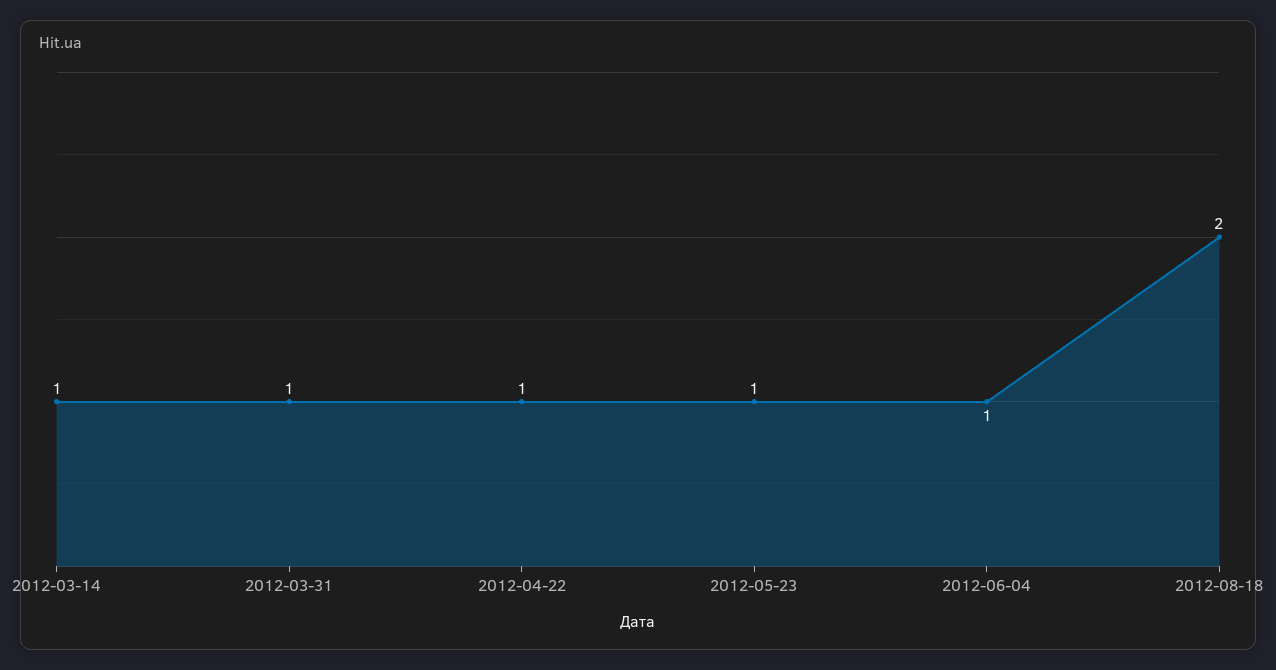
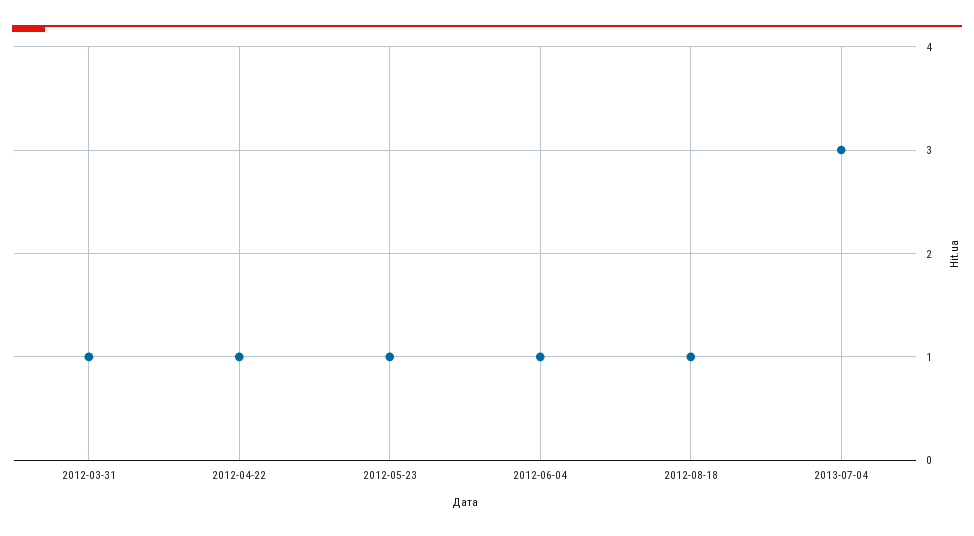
2012-03-14: 1 -> none
2012-08-18: 2 -> 1
2013-07-04: none -> 3

